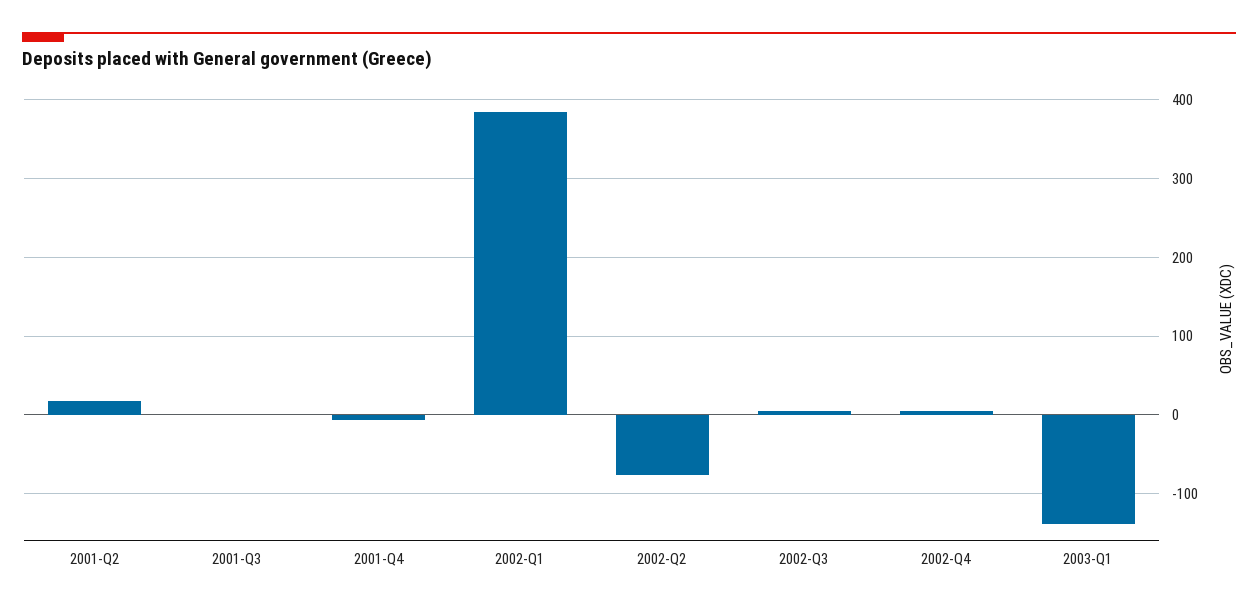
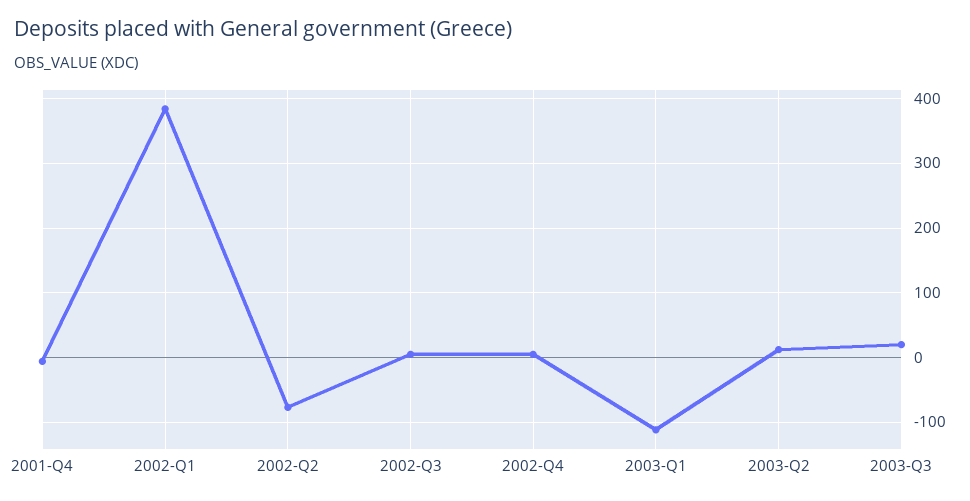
2001-Q2: 20 -> none
2001-Q3: 0 -> none
2003-Q1: -140 -> -110
2003-Q2: none -> 10
2003-Q3: none -> 20

